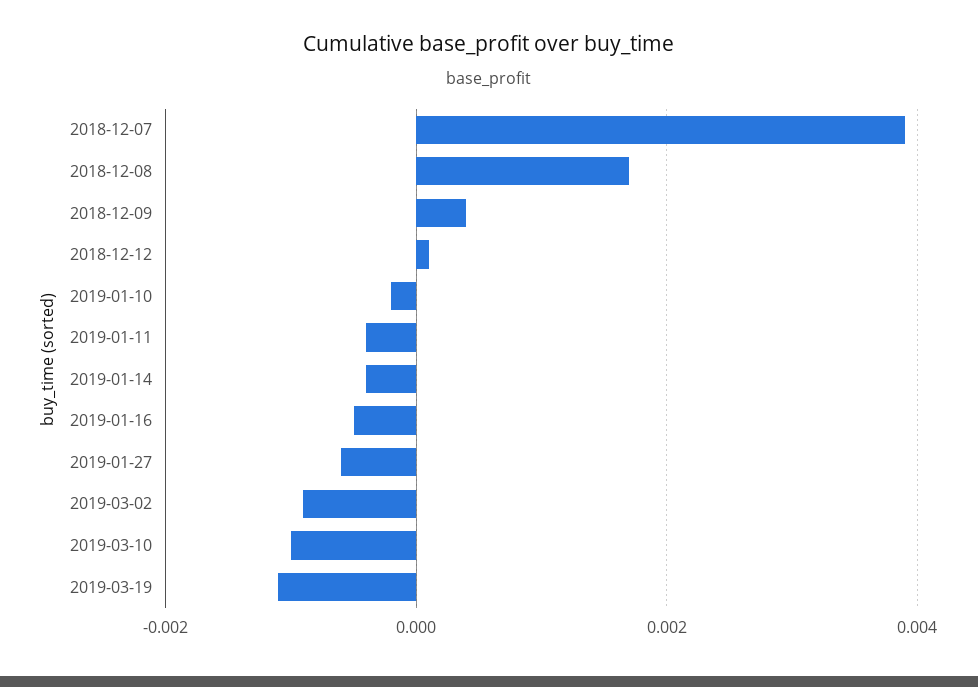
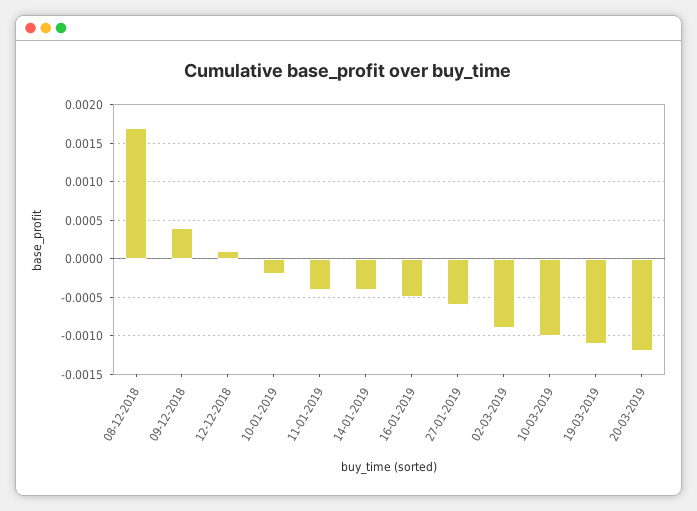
2018-12-07: 0.004 -> none
20-03-2019: none -> -0.0012

